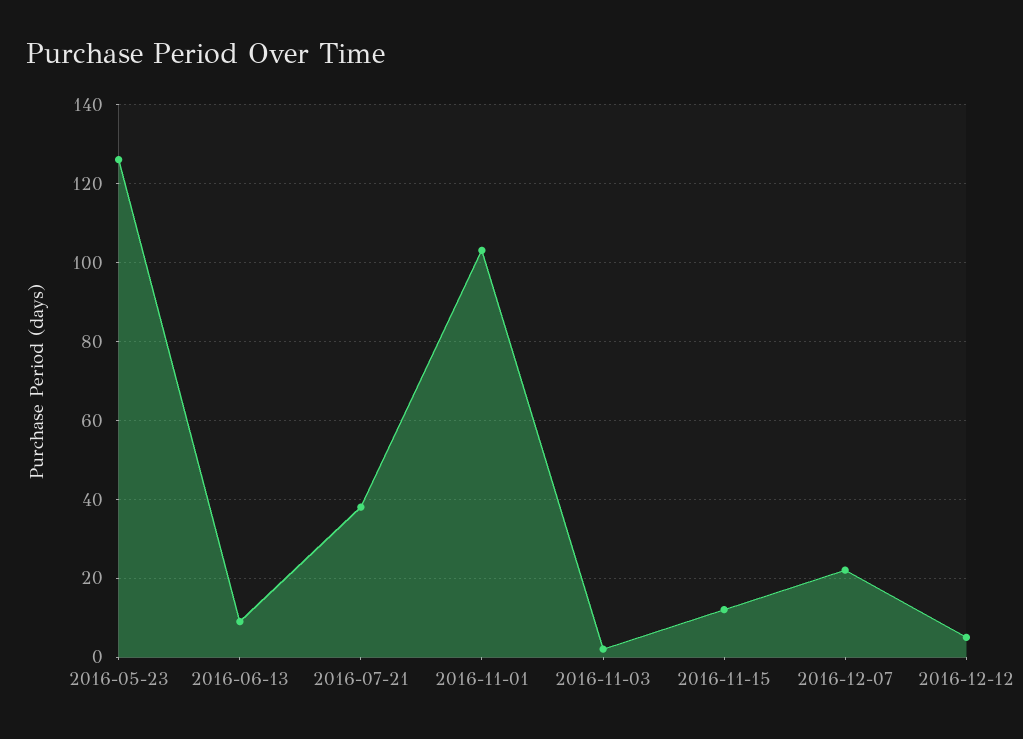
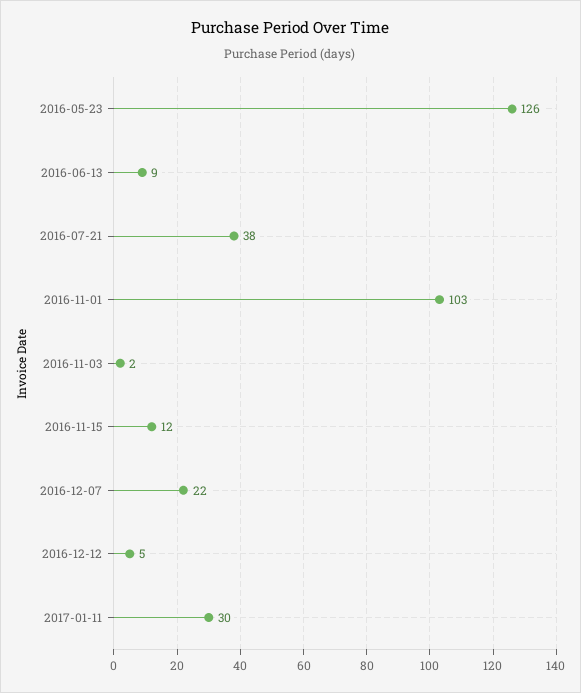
2017-01-11: none -> 30

